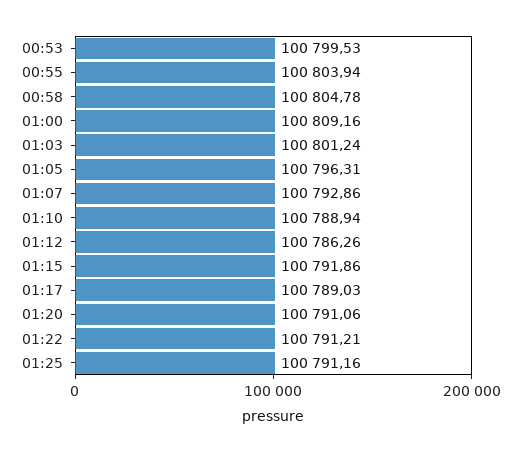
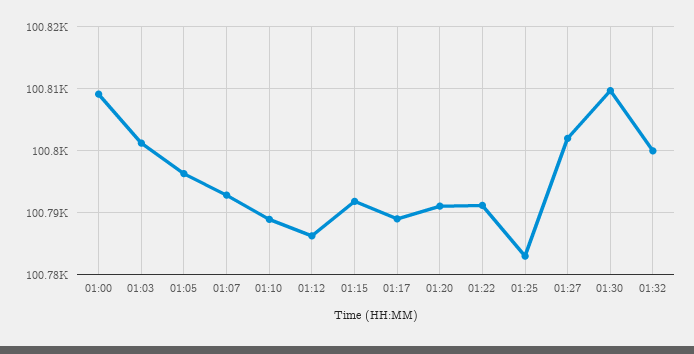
00:53: 100799.53 -> none
00:55: 100803.94 -> none
00:58: 100804.78 -> none
01:25: 100791.16 -> 100783
01:27: none -> 100802
01:30: none -> 100810
01:32: none -> 100800

